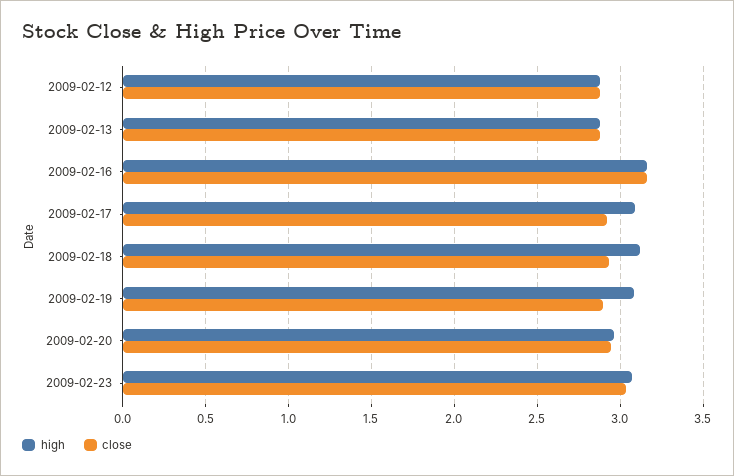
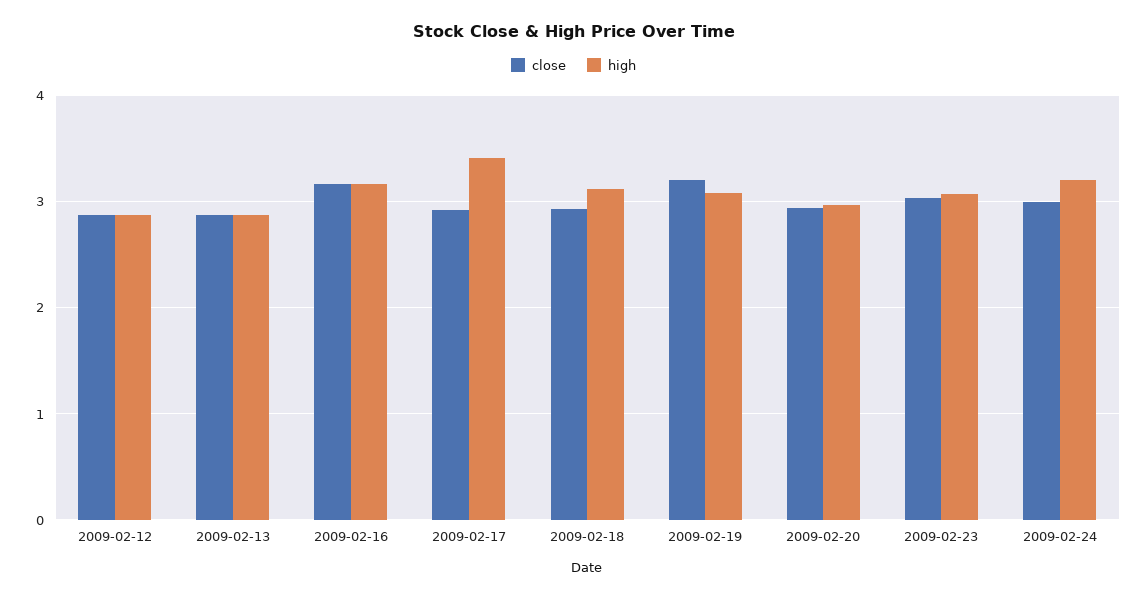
high, 2009-02-17: 3.1 -> 3.4
close, 2009-02-19: 2.9 -> 3.2
close, 2009-02-24: none -> 3
high, 2009-02-24: none -> 3.2

